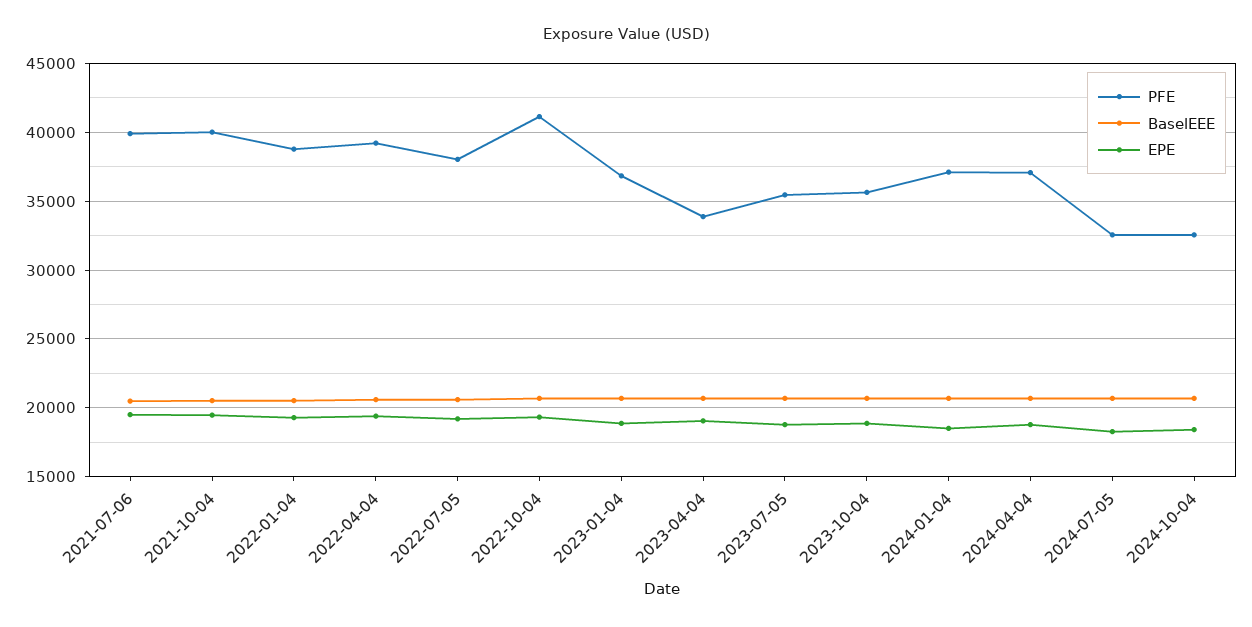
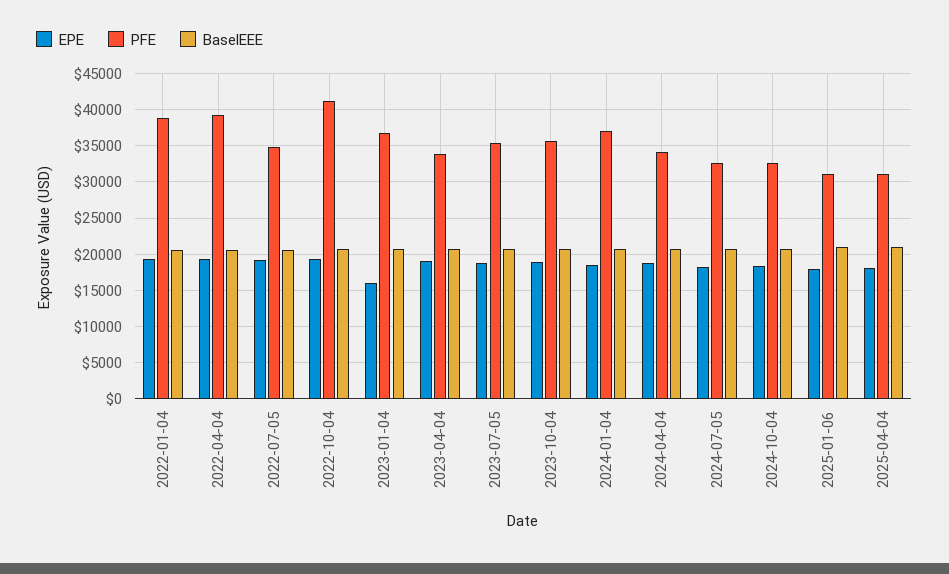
PFE, 2021-07-06: 40000 -> none
BaselEEE, 2021-07-06: 20500 -> none
EPE, 2021-07-06: 19500 -> none
PFE, 2021-10-04: 40000 -> none
BaselEEE, 2021-10-04: 20500 -> none
EPE, 2021-10-04: 19500 -> none
PFE, 2022-07-05: 38000 -> 35000
EPE, 2023-01-04: 19000 -> 16000
PFE, 2024-04-04: 37000 -> 34000
EPE, 2025-01-06: none -> 18000
PFE, 2025-01-06: none -> 31000
BaselEEE, 2025-01-06: none -> 21000
EPE, 2025-04-04: none -> 18000
PFE, 2025-04-04: none -> 31000
BaselEEE, 2025-04-04: none -> 21000

